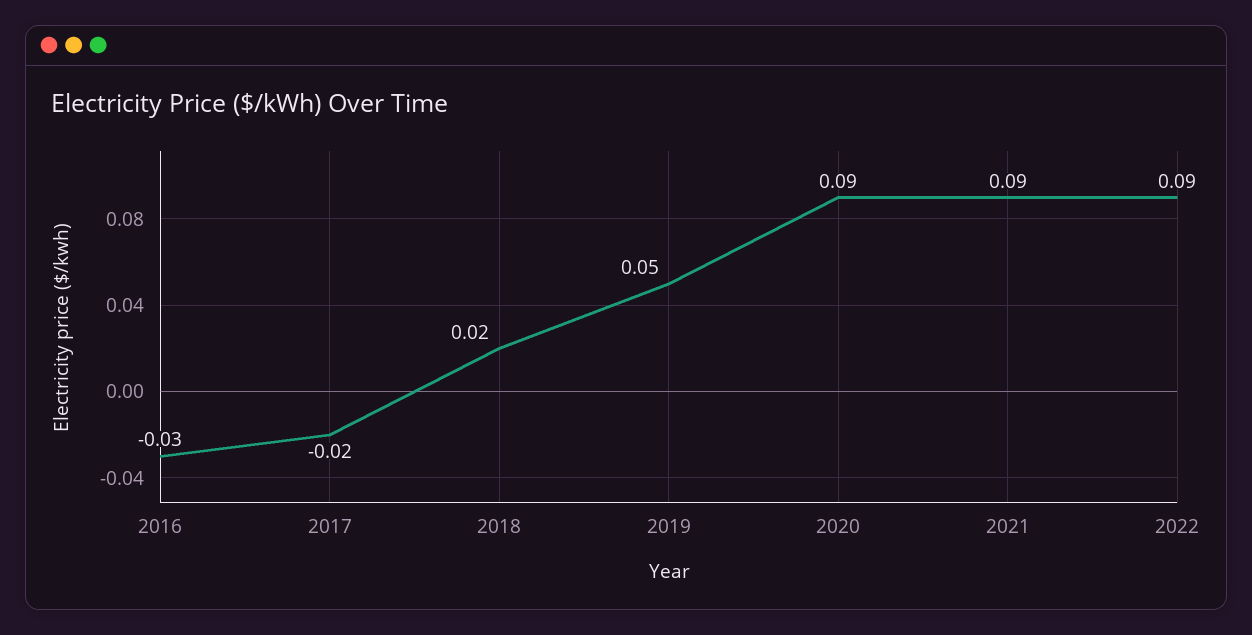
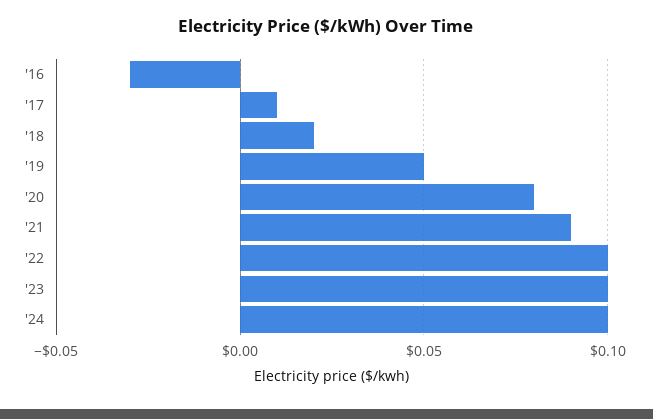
2017: -0.02 -> 0.01
2020: 0.09 -> 0.08
2022: 0.09 -> 0.1
'23: none -> 0.1
'24: none -> 0.1

